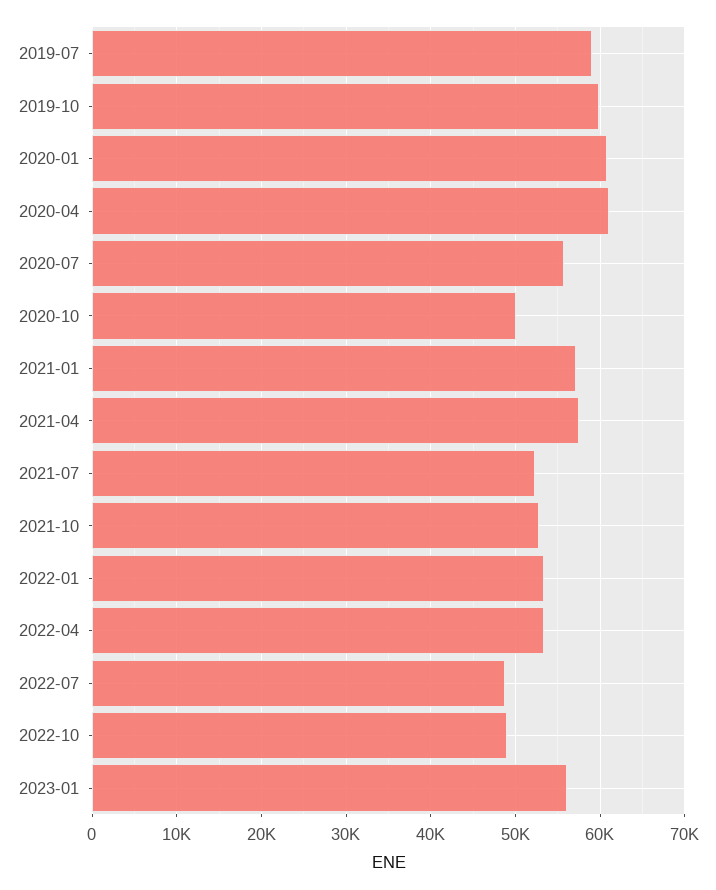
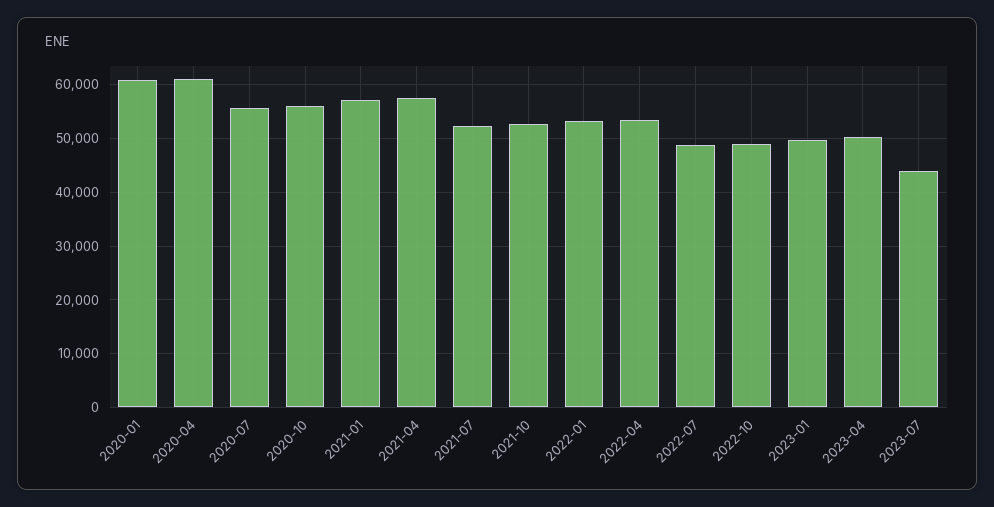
2019-07: 59000 -> none
2019-10: 60000 -> none
2020-10: 50000 -> 56000
2023-01: 56000 -> 50000
2023-04: none -> 50000
2023-07: none -> 44000

